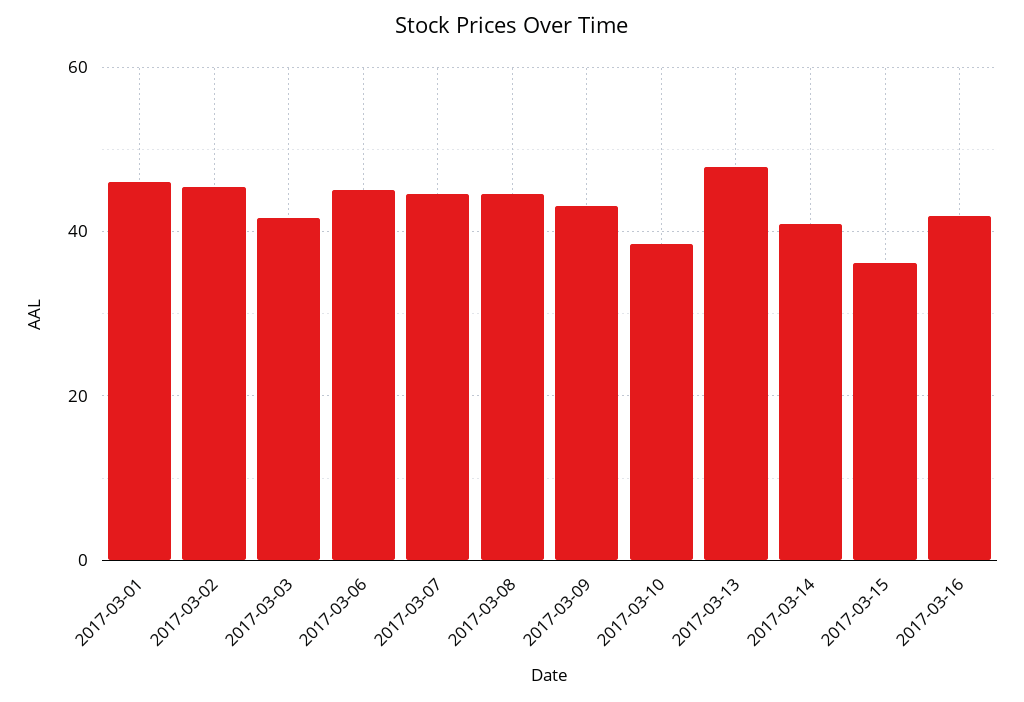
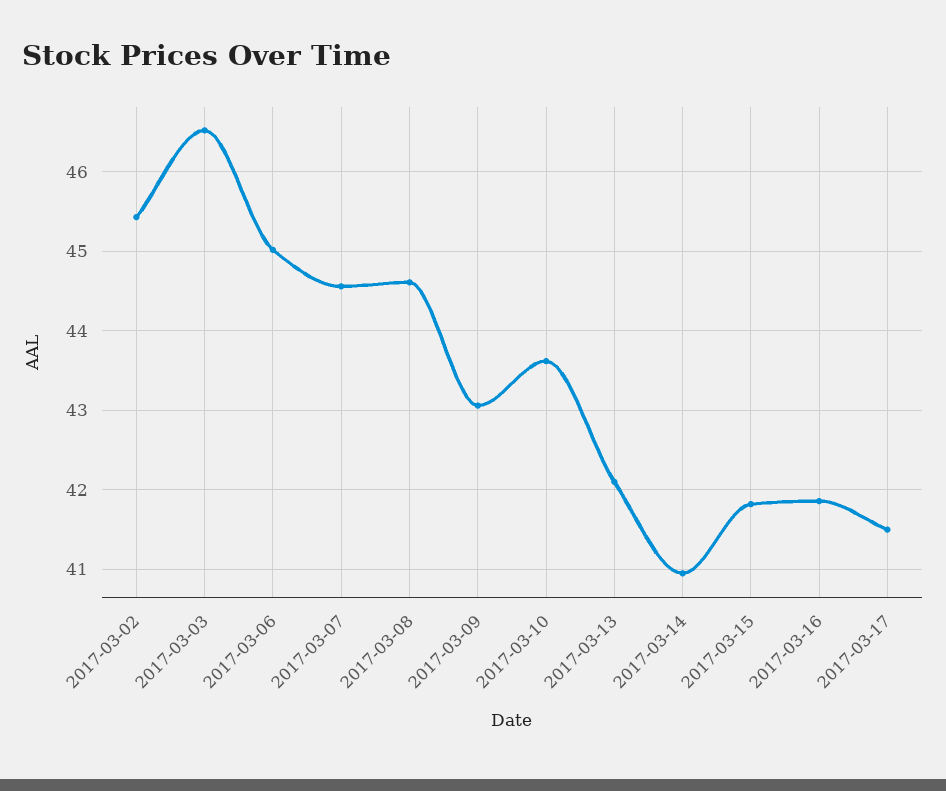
2017-03-01: 46 -> none
2017-03-03: 42 -> 46.5
2017-03-10: 38 -> 43.6
2017-03-13: 48 -> 42.1
2017-03-15: 36 -> 41.8
2017-03-17: none -> 41.5

